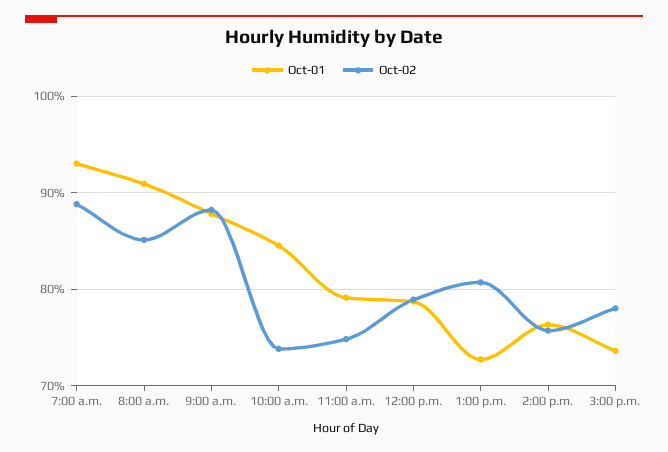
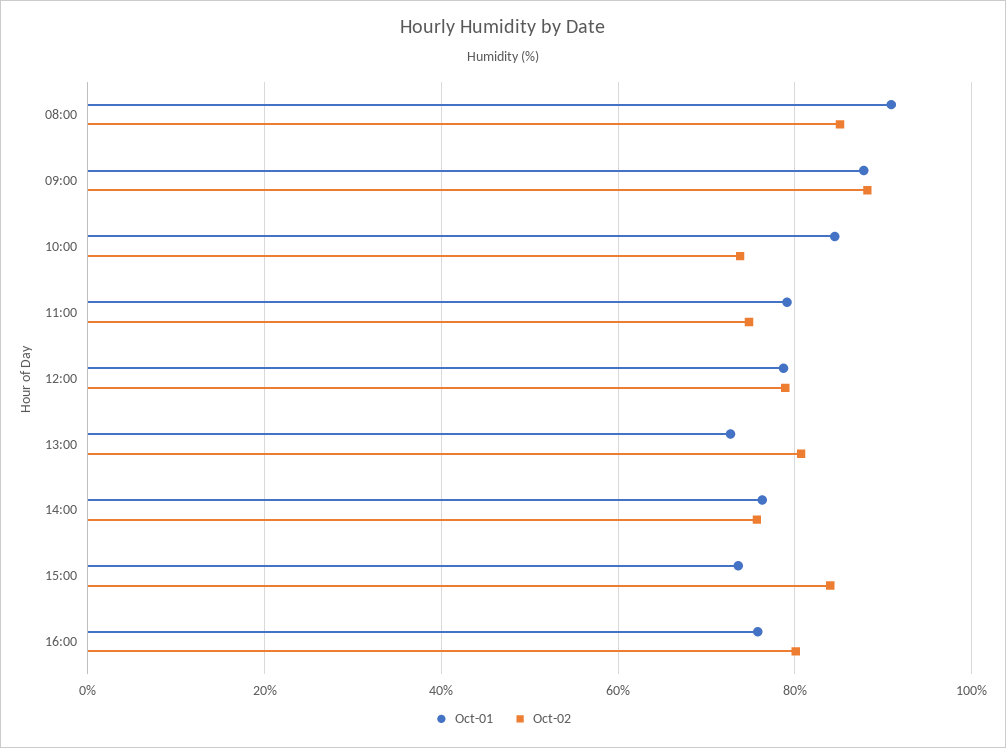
Oct-01, 7:00 a.m.: 93 -> none
Oct-02, 7:00 a.m.: 89 -> none
Oct-02, 3:00 p.m.: 78 -> 84
Oct-01, 16:00: none -> 76
Oct-02, 16:00: none -> 80

